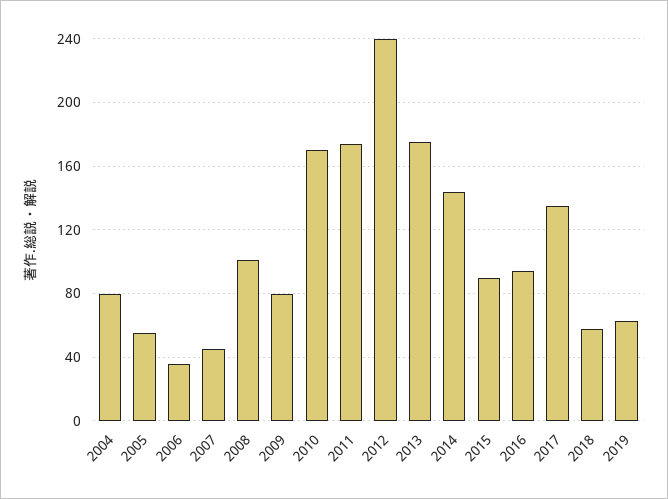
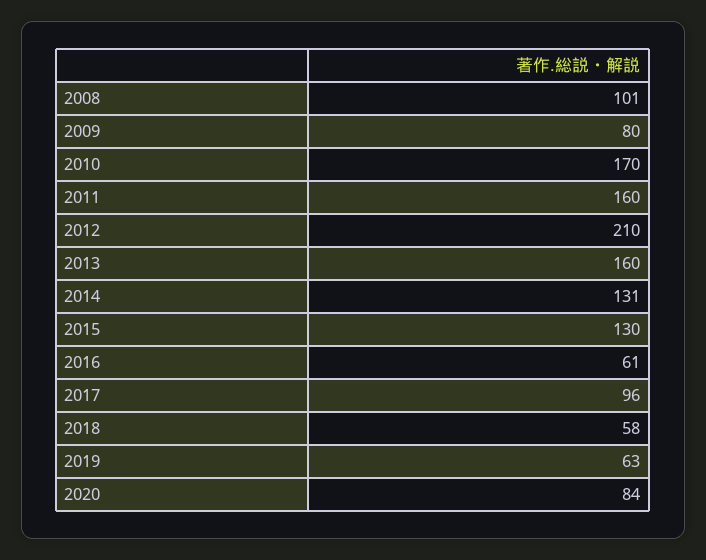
2004: 80 -> none
2005: 55 -> none
2006: 35 -> none
2007: 45 -> none
2011: 175 -> 160
2012: 240 -> 210
2013: 175 -> 160
2014: 145 -> 131
2015: 90 -> 130
2016: 95 -> 61
2017: 135 -> 96
2020: none -> 84

